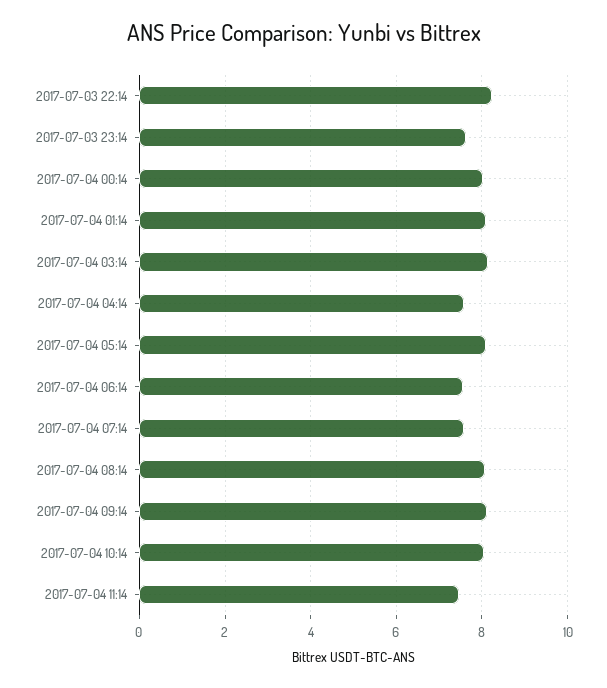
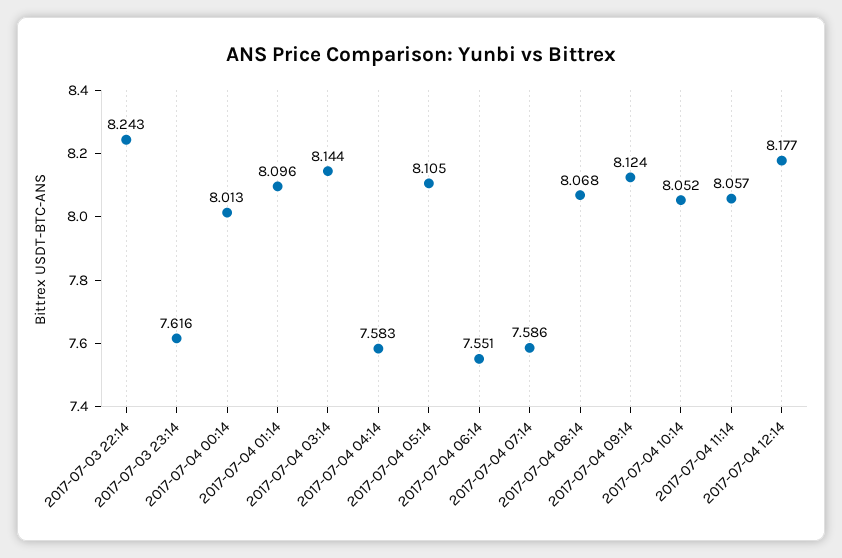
2017-07-04 11:14: 7.4 -> 8.057
2017-07-04 12:14: none -> 8.177

